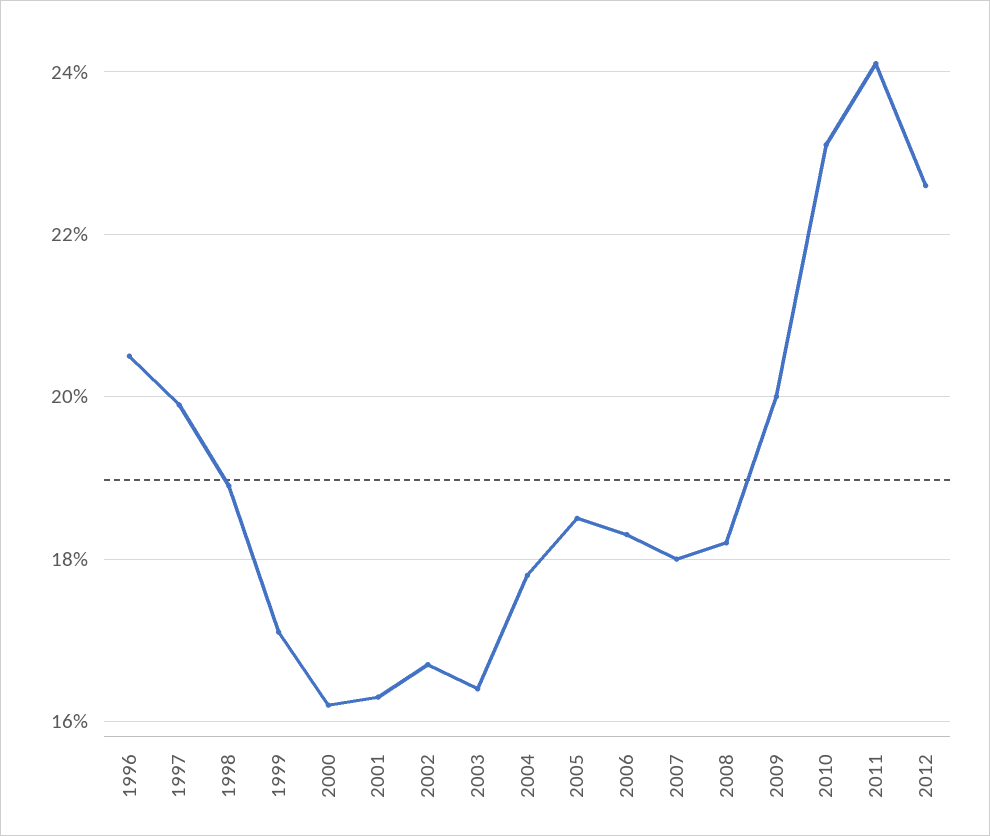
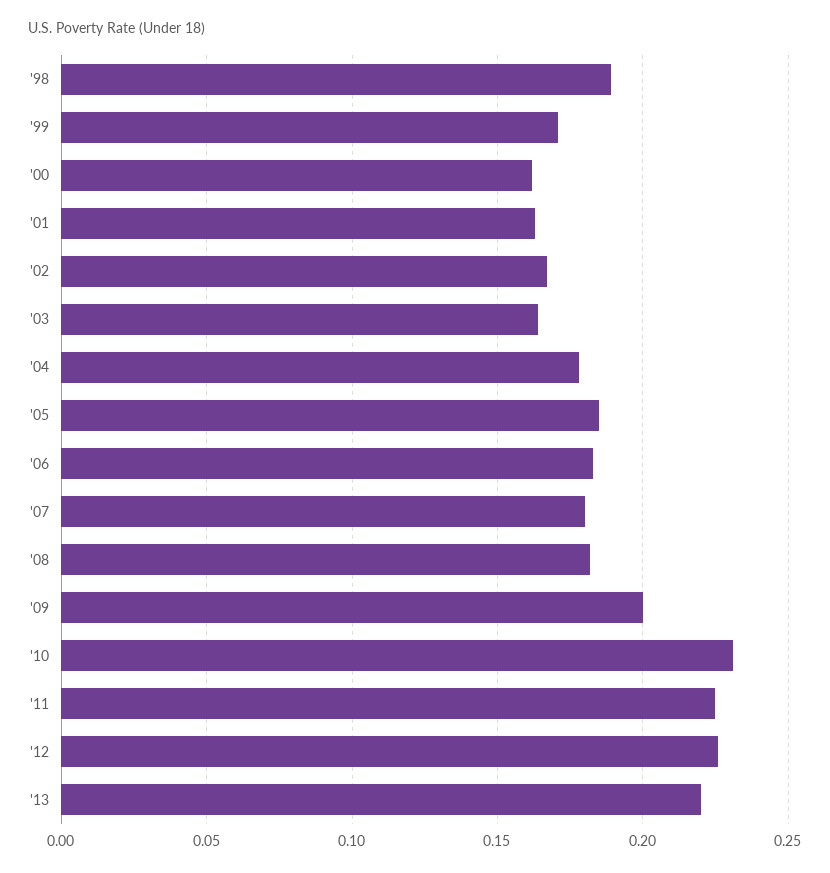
1996: 0.205 -> none
1997: 0.2 -> none
2011: 0.24 -> 0.225
'13: none -> 0.22

